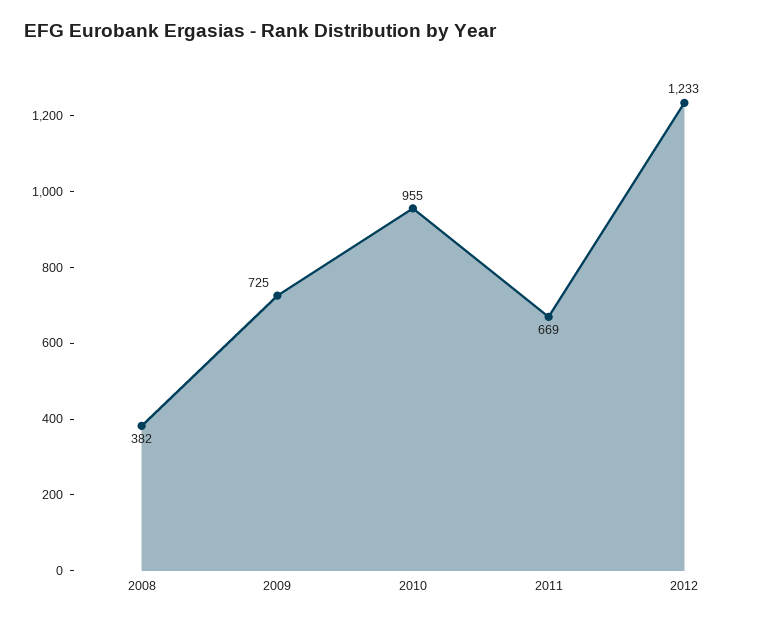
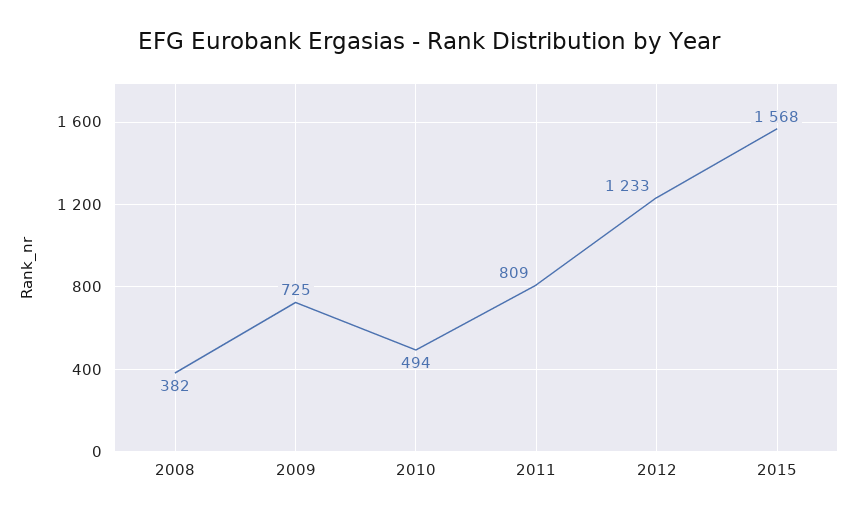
2010: 955 -> 494
2011: 669 -> 809
2015: none -> 1568

